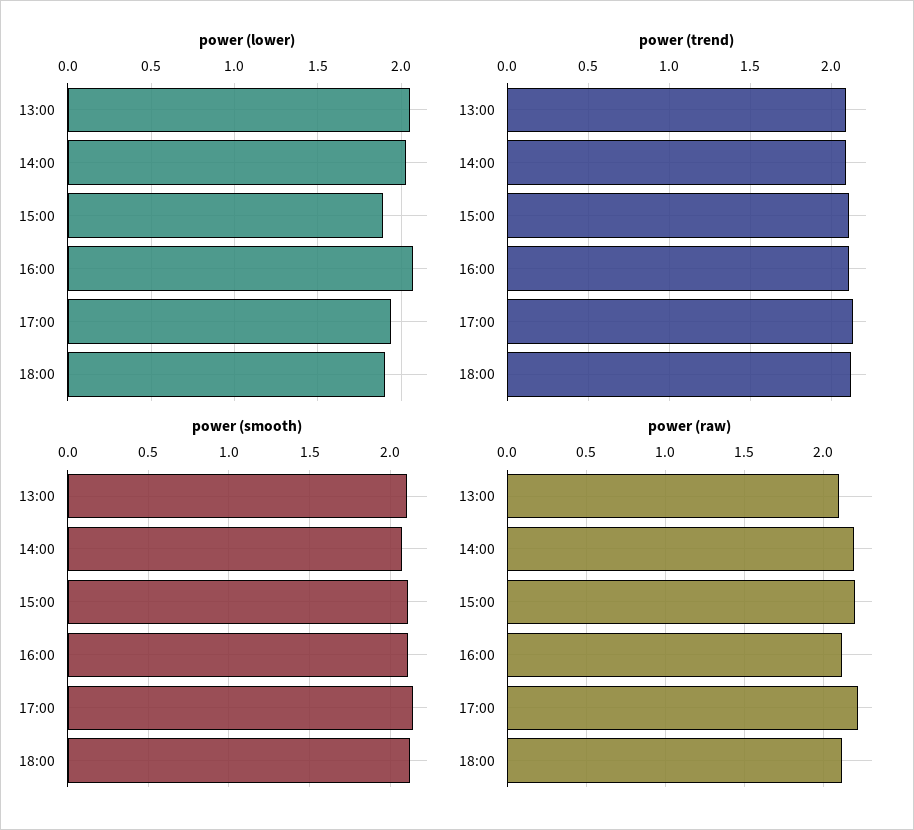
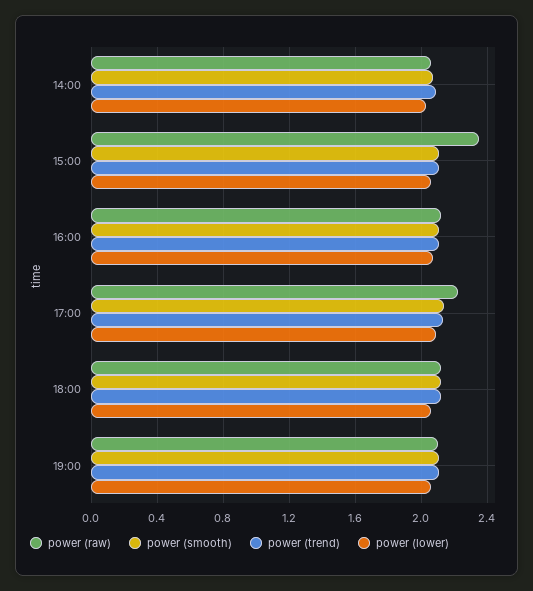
power (lower), 13:00: 2.05 -> none
power (lower), 15:00: 1.9 -> 2.05
power (lower), 17:00: 1.95 -> 2.1
power (lower), 18:00: 1.9 -> 2.05
power (trend), 13:00: 2.1 -> none
power (smooth), 13:00: 2.1 -> none
power (raw), 13:00: 2.1 -> none
power (raw), 14:00: 2.2 -> 2.05
power (raw), 15:00: 2.2 -> 2.35
power (raw), 19:00: none -> 2.1
power (smooth), 19:00: none -> 2.1
power (trend), 19:00: none -> 2.1
power (lower), 19:00: none -> 2.05

